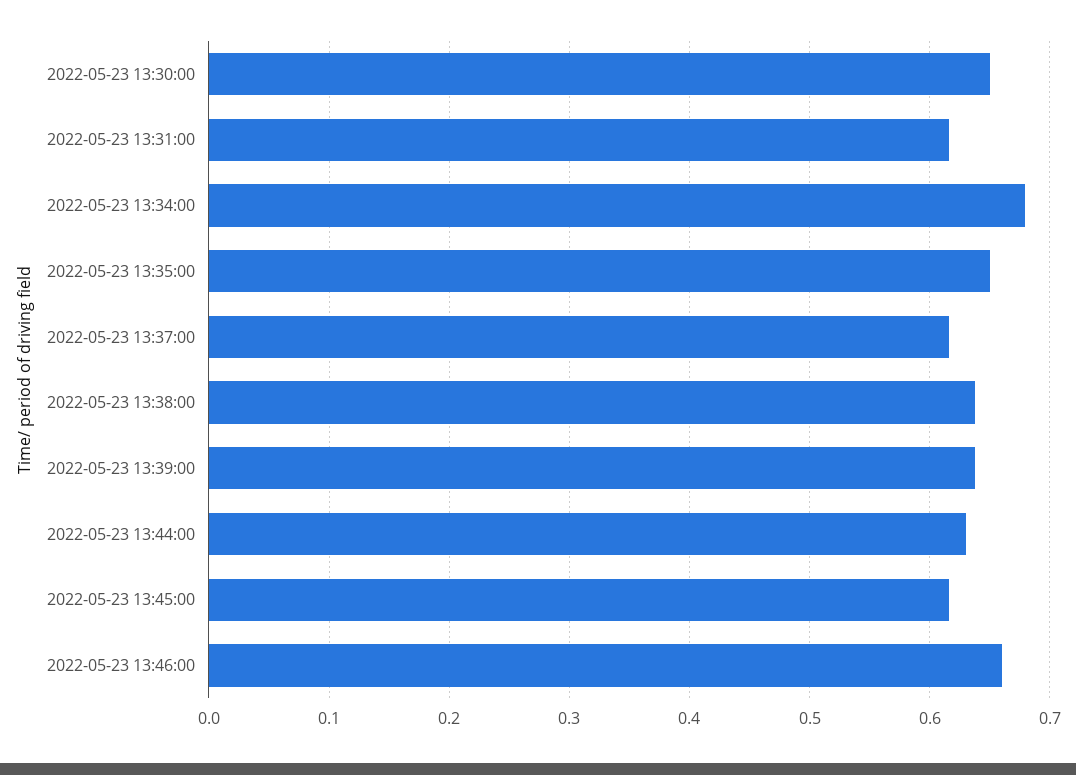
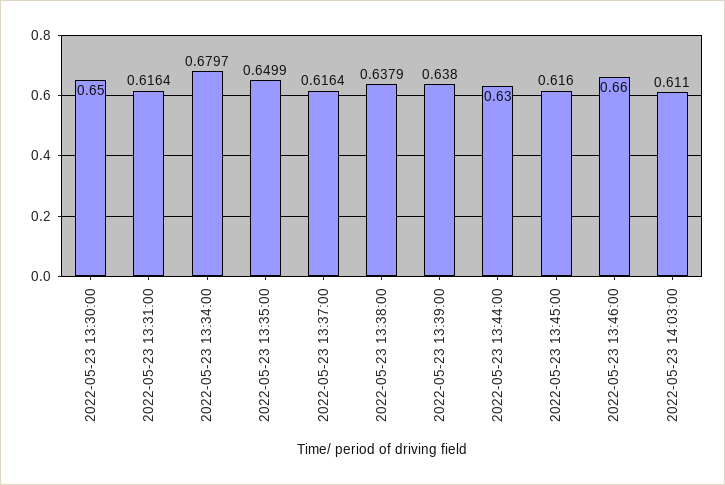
2022-05-23 14:03:00: none -> 0.611

